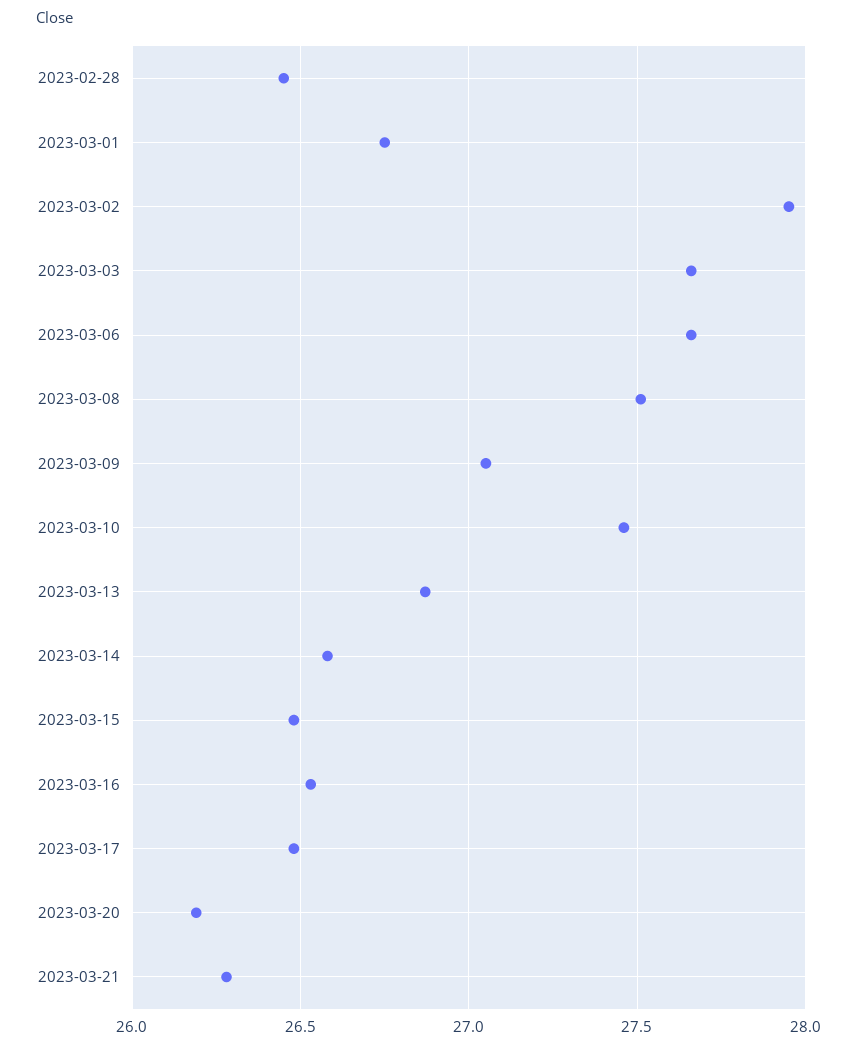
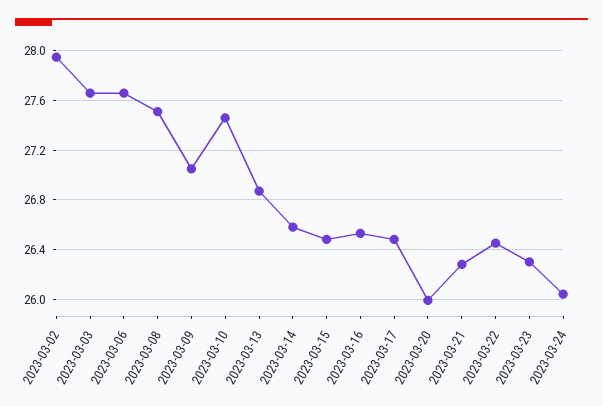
2023-02-28: 26.45 -> none
2023-03-01: 26.75 -> none
2023-03-20: 26.2 -> 26
2023-03-22: none -> 26.45
2023-03-23: none -> 26.3
2023-03-24: none -> 26.05

